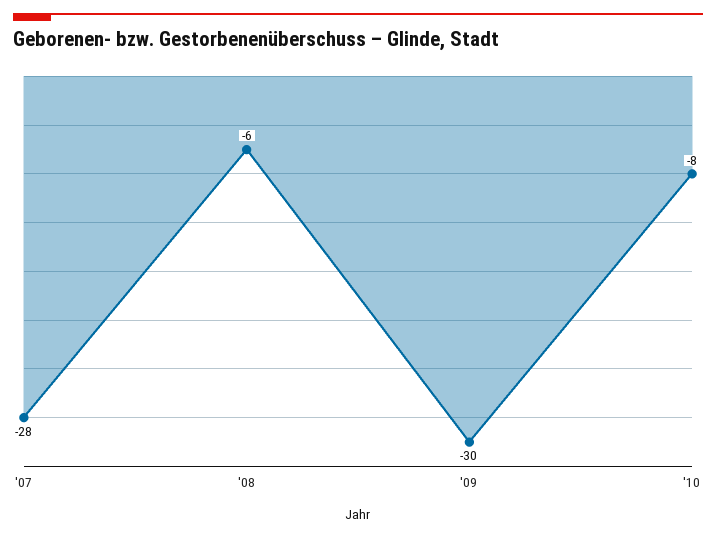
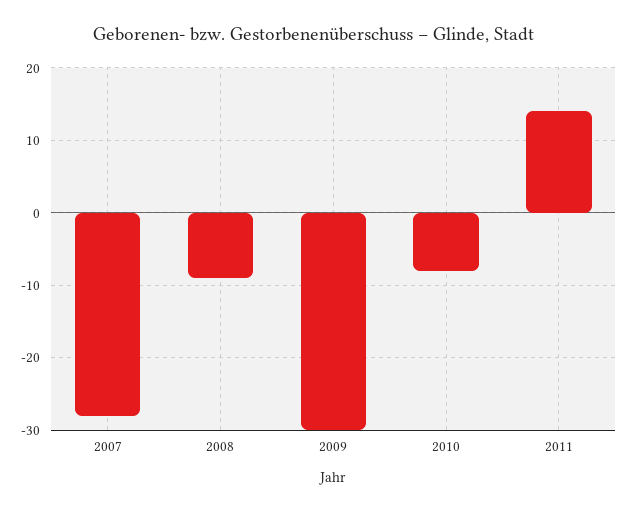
'08: -6 -> -9
2011: none -> 14

